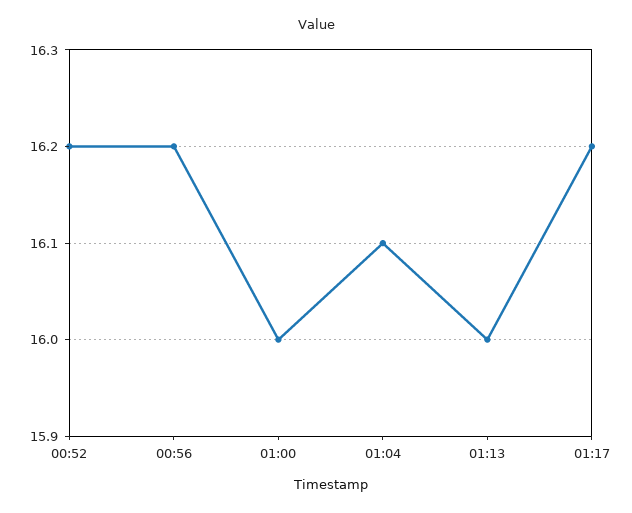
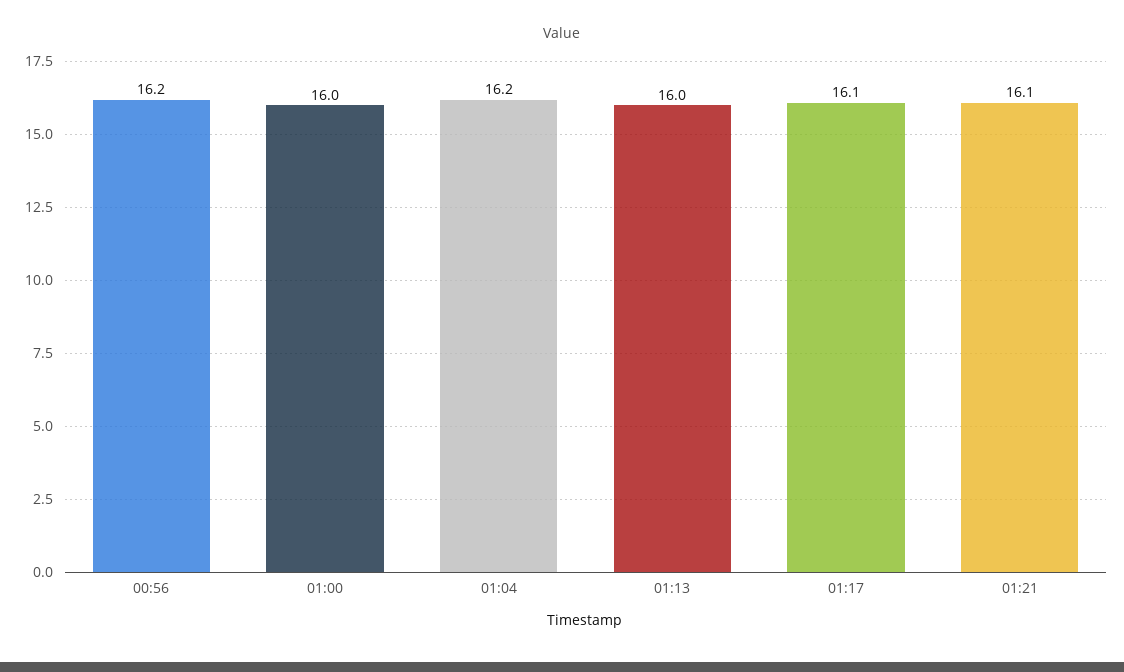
00:52: 16.2 -> none
01:04: 16.1 -> 16.2
01:17: 16.2 -> 16.1
01:21: none -> 16.1

